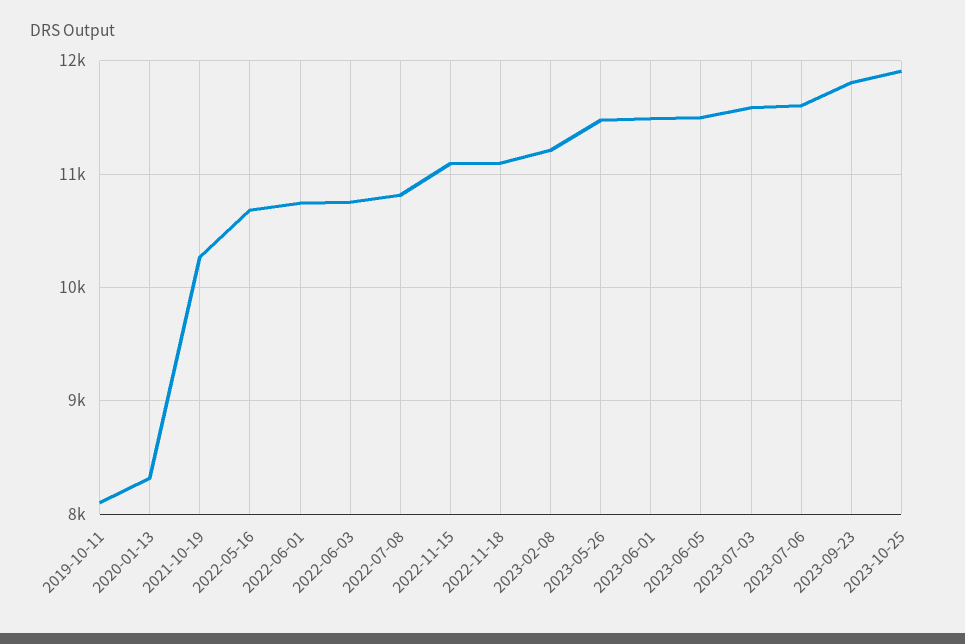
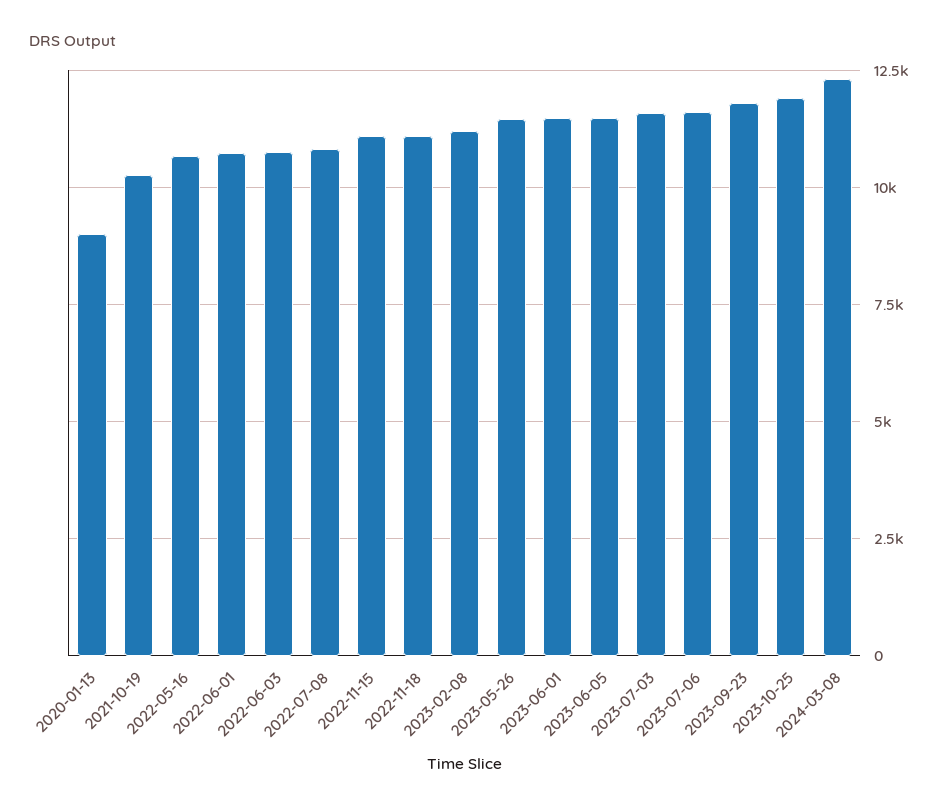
2019-10-11: 8100 -> none
2020-01-13: 8300 -> 9000
2024-03-08: none -> 12250

